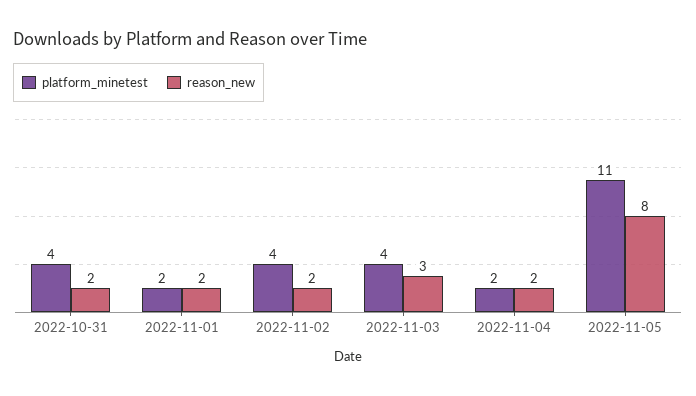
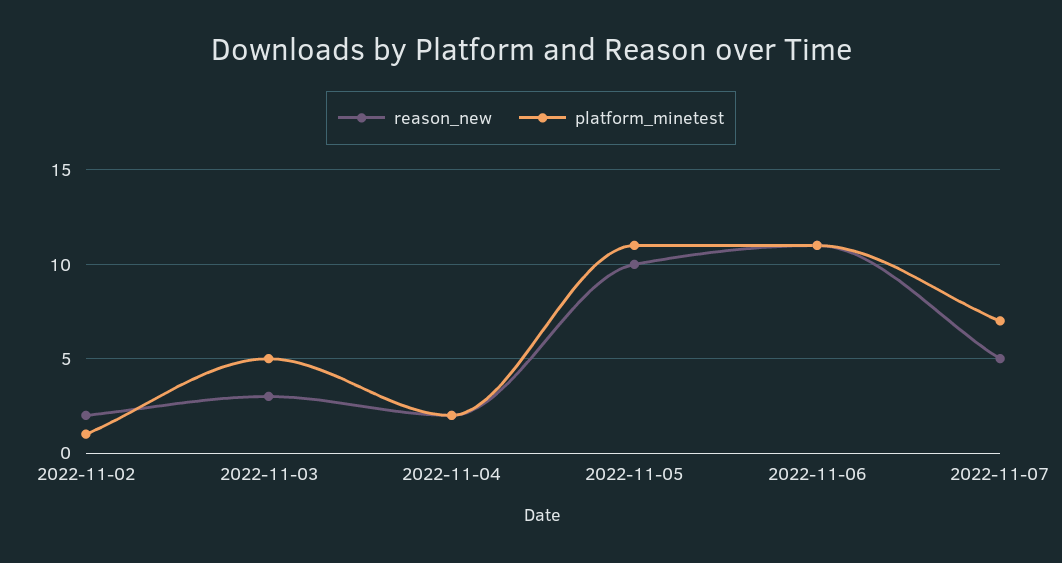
platform_minetest, 2022-10-31: 4 -> none
reason_new, 2022-10-31: 2 -> none
platform_minetest, 2022-11-01: 2 -> none
reason_new, 2022-11-01: 2 -> none
platform_minetest, 2022-11-02: 4 -> 1
platform_minetest, 2022-11-03: 4 -> 5
reason_new, 2022-11-05: 8 -> 10
reason_new, 2022-11-06: none -> 11
platform_minetest, 2022-11-06: none -> 11
reason_new, 2022-11-07: none -> 5
platform_minetest, 2022-11-07: none -> 7

